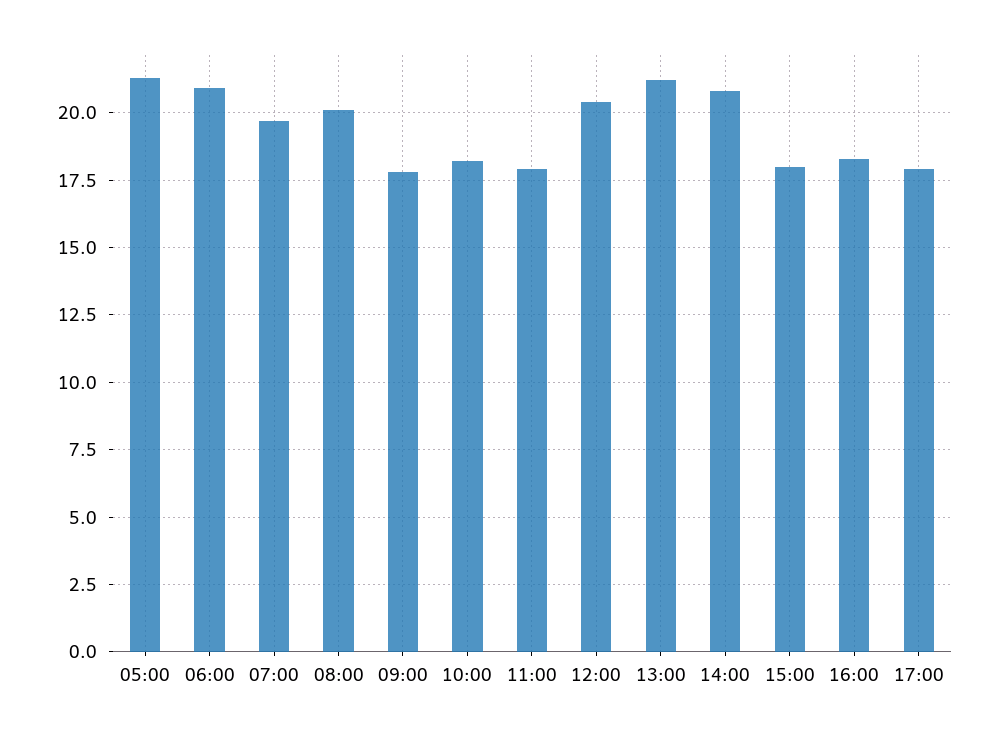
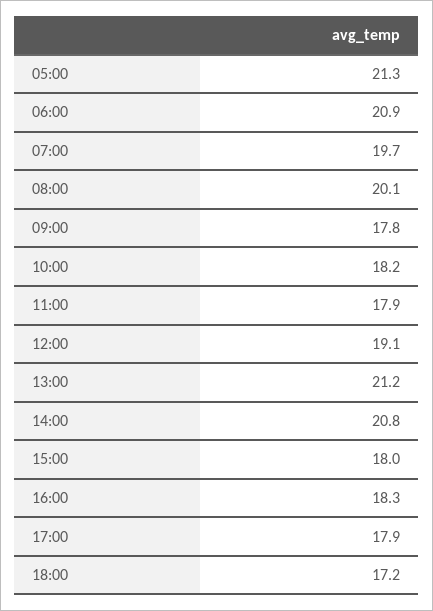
12:00: 20.5 -> 19.1
18:00: none -> 17.2

